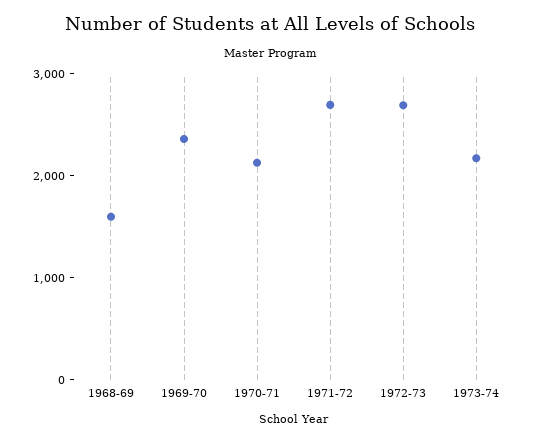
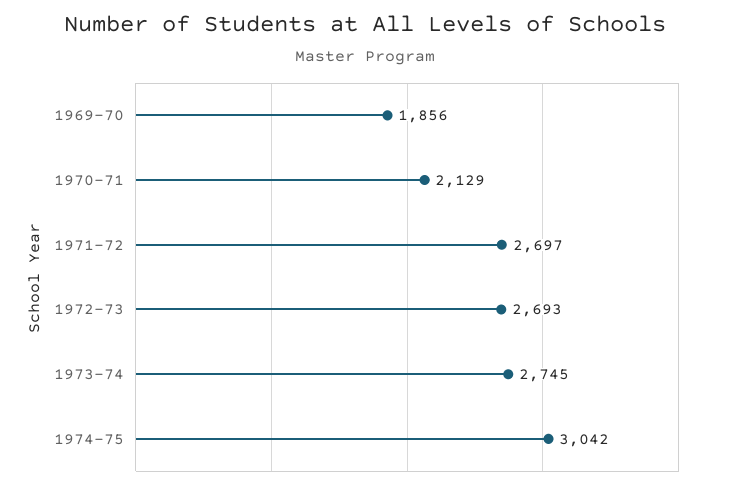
1968-69: 1600 -> none
1969-70: 2400 -> 1856
1973-74: 2200 -> 2745
1974-75: none -> 3042

